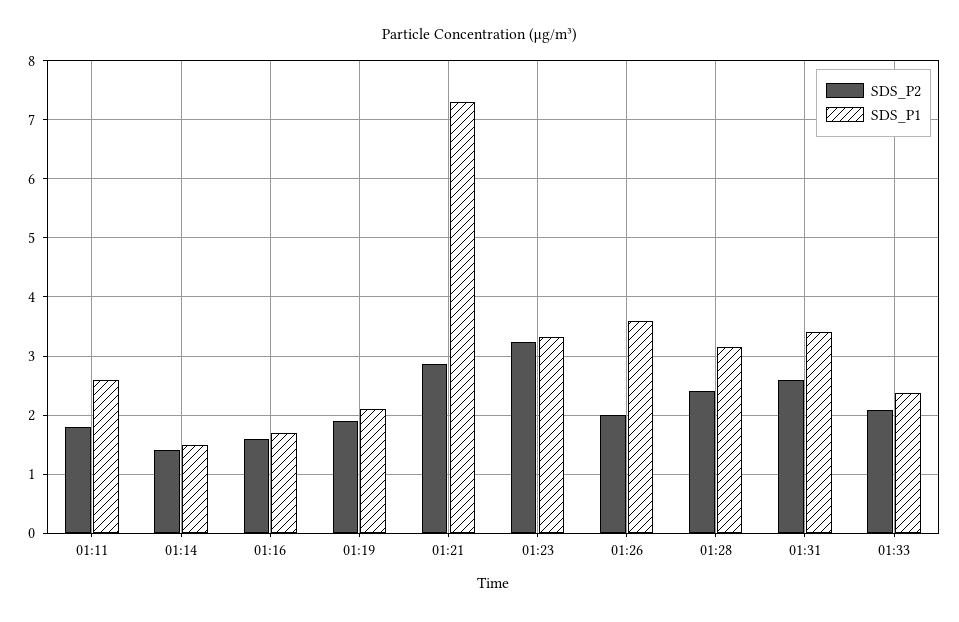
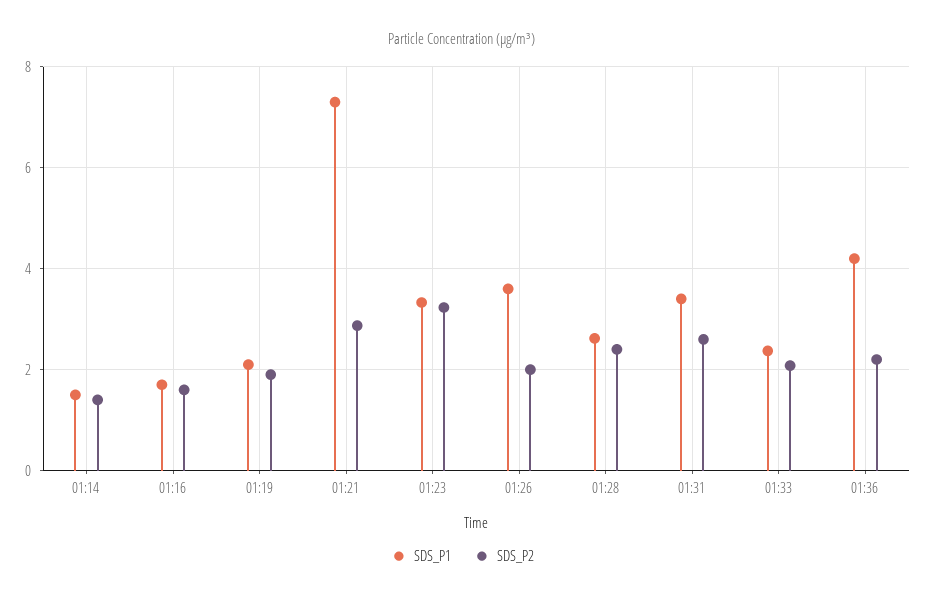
SDS_P2, 01:11: 1.8 -> none
SDS_P1, 01:11: 2.6 -> none
SDS_P1, 01:28: 3.2 -> 2.6
SDS_P1, 01:36: none -> 4.2
SDS_P2, 01:36: none -> 2.2

